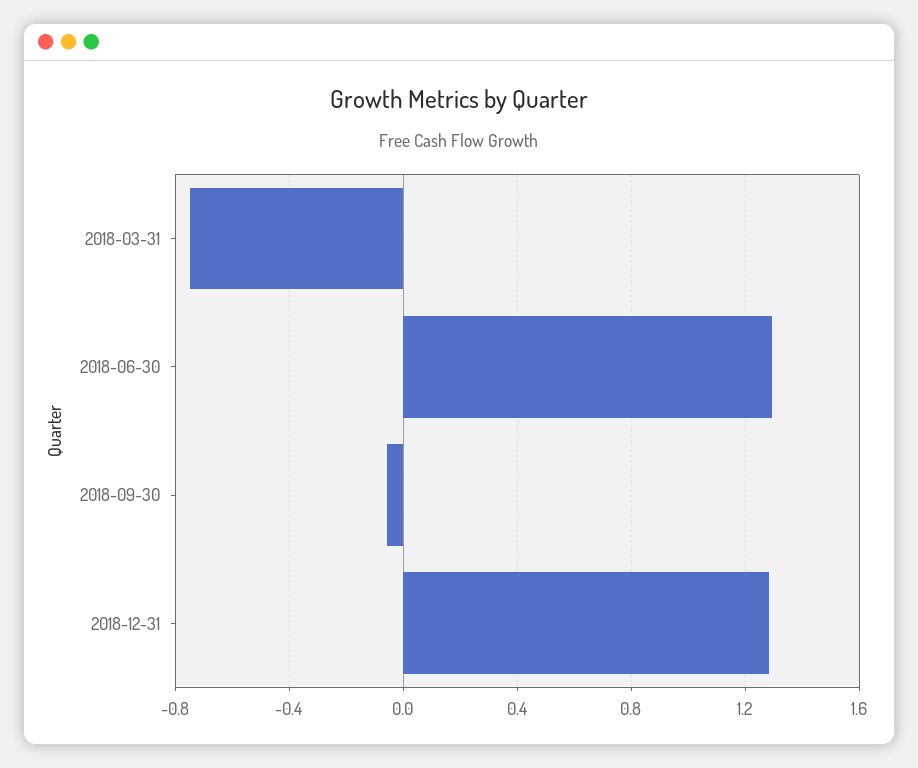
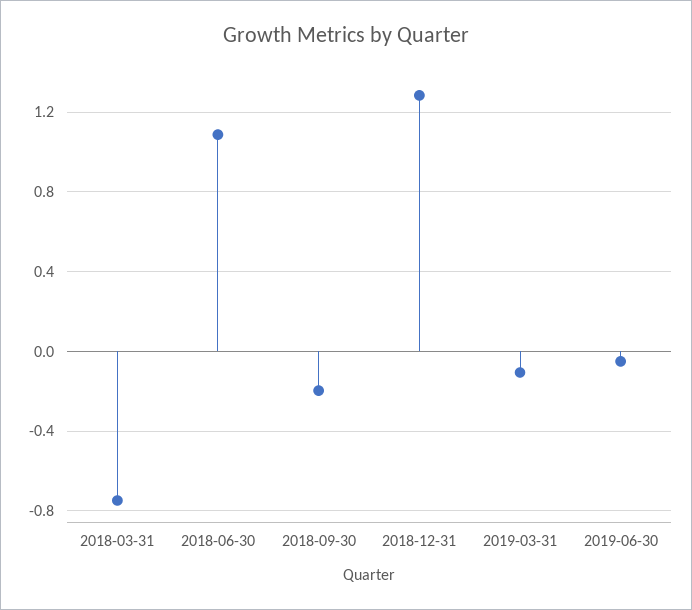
2018-06-30: 1.3 -> 1.1
2018-09-30: -0.05 -> -0.2
2019-03-31: none -> -0.1
2019-06-30: none -> -0.05

